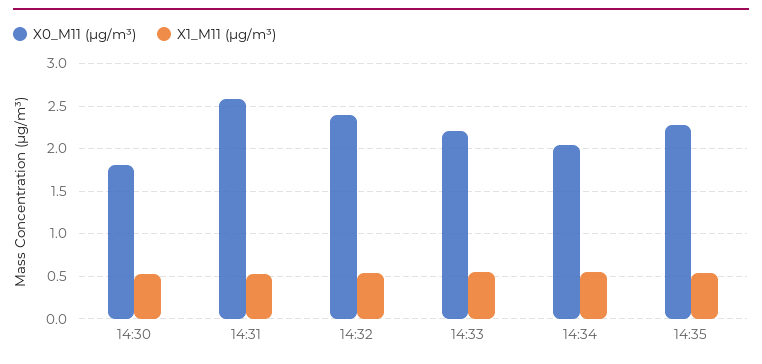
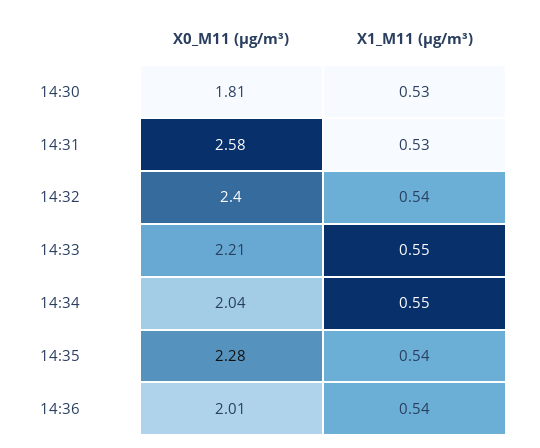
X0_M11 (μg/m³), 14:36: none -> 2.01
X1_M11 (μg/m³), 14:36: none -> 0.54

